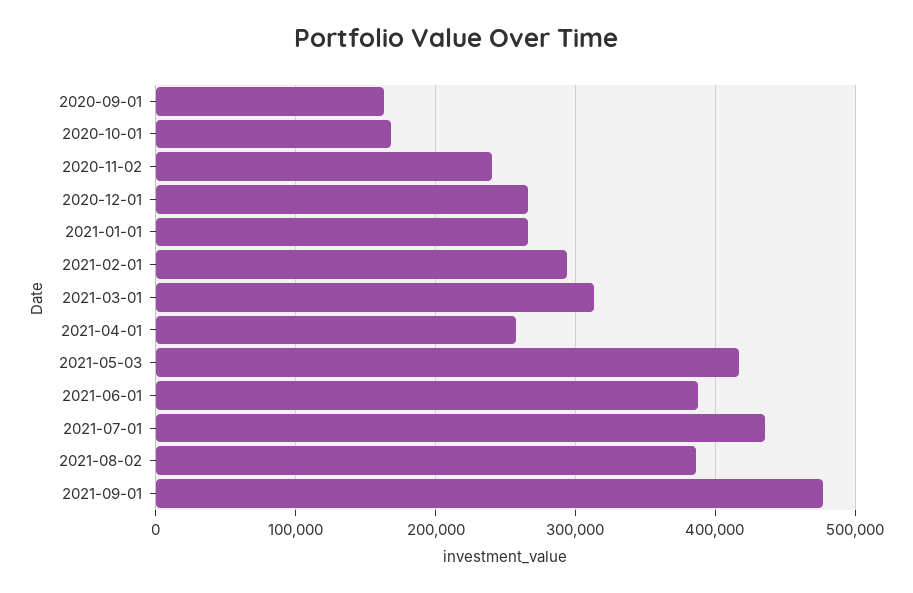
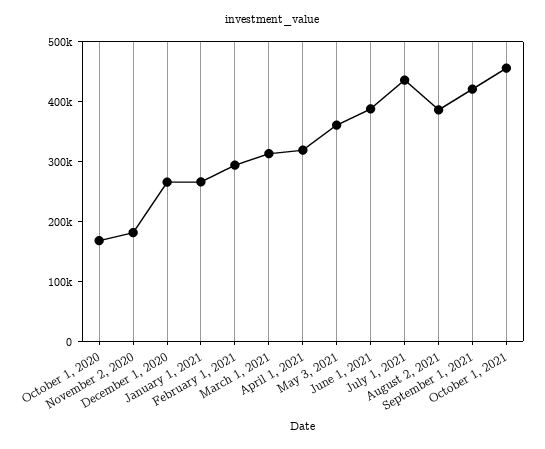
2020-09-01: 160000 -> none
2020-11-02: 240000 -> 180000
2021-04-01: 260000 -> 320000
2021-05-03: 420000 -> 360000
2021-09-01: 480000 -> 420000
October 1, 2021: none -> 460000

